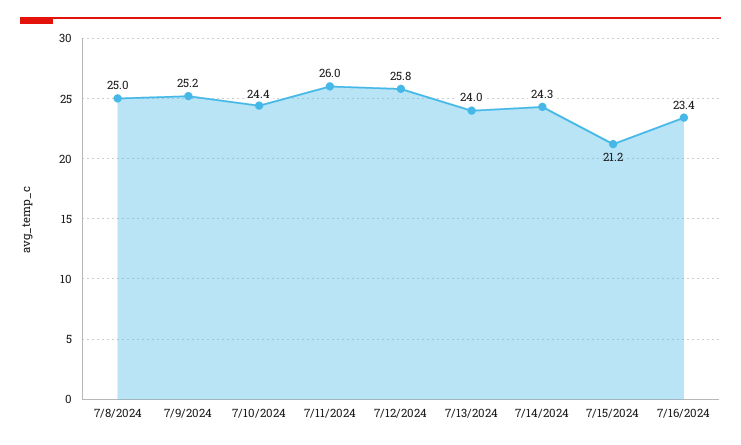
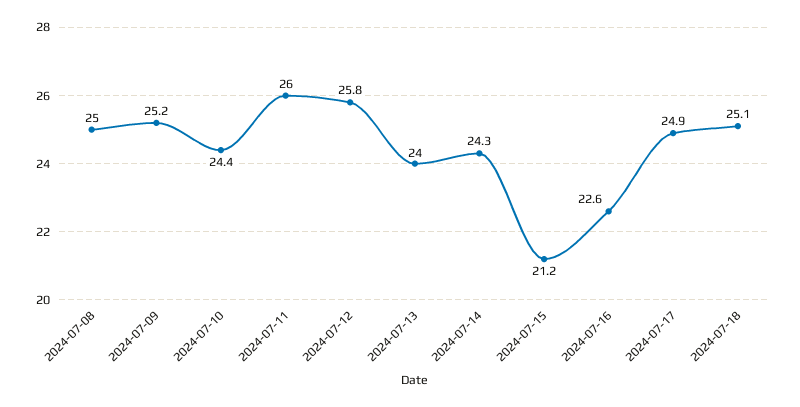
7/16/2024: 23.4 -> 22.6
2024-07-17: none -> 24.9
2024-07-18: none -> 25.1

